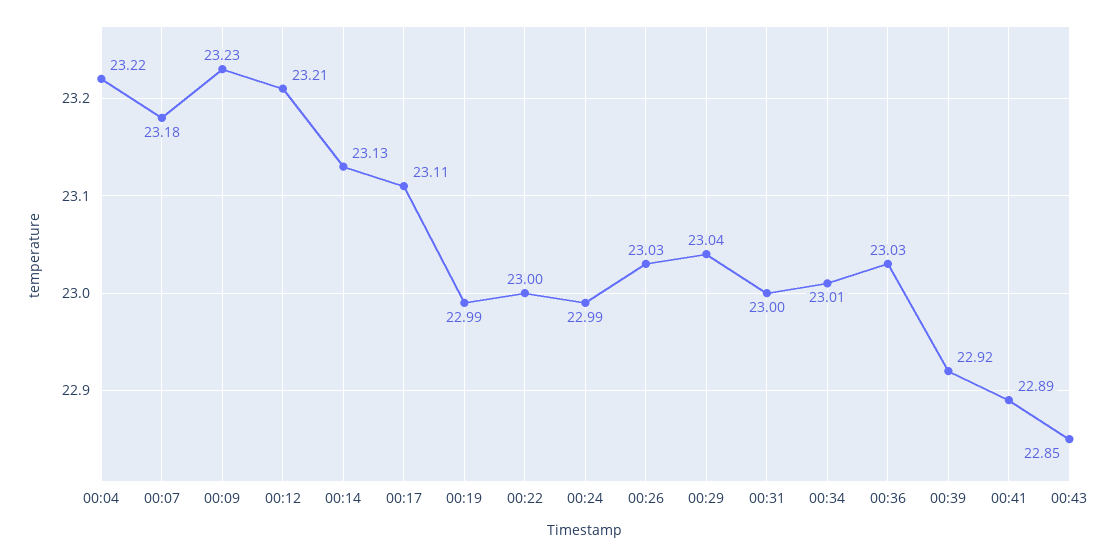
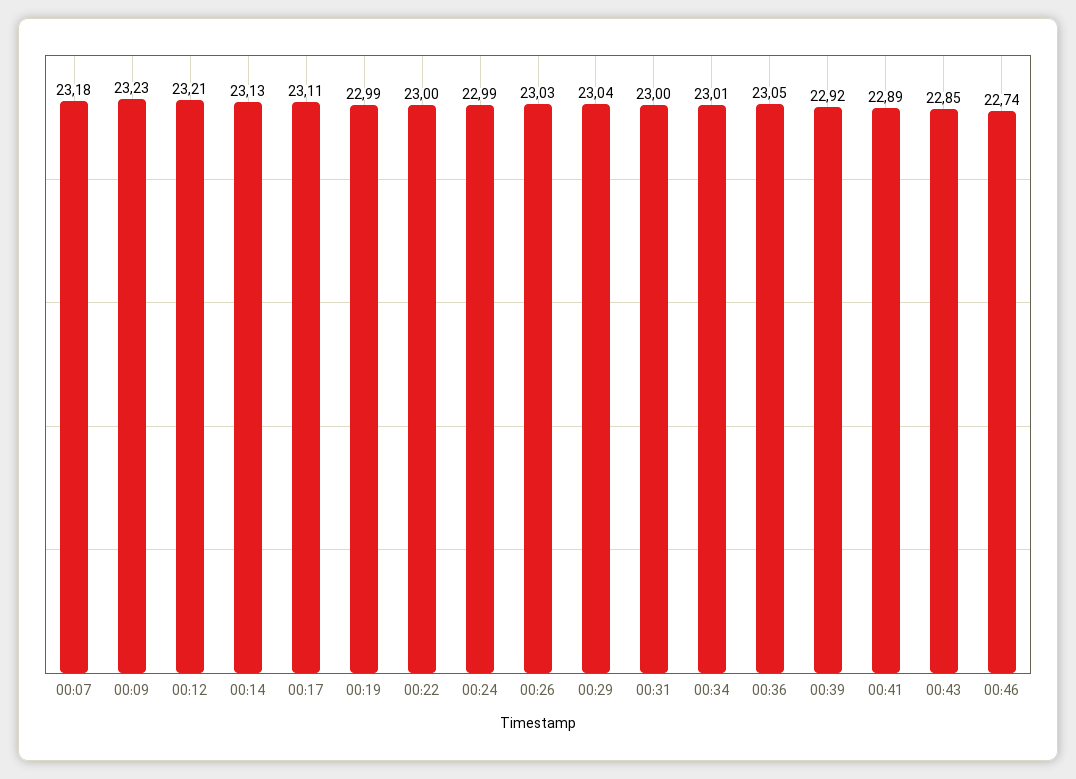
00:04: 23.22 -> none
00:36: 23.03 -> 23.05
00:46: none -> 22.74

